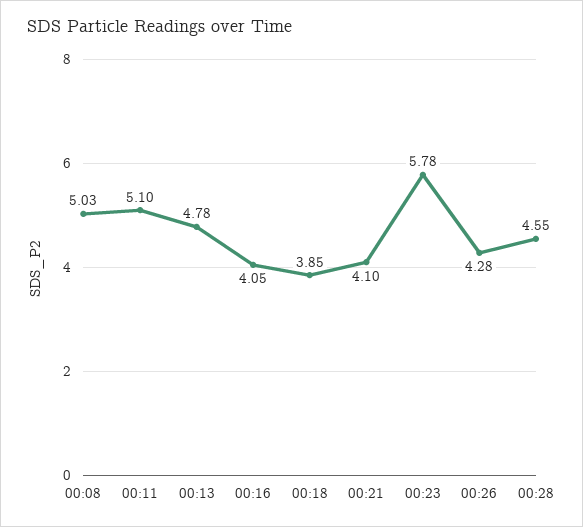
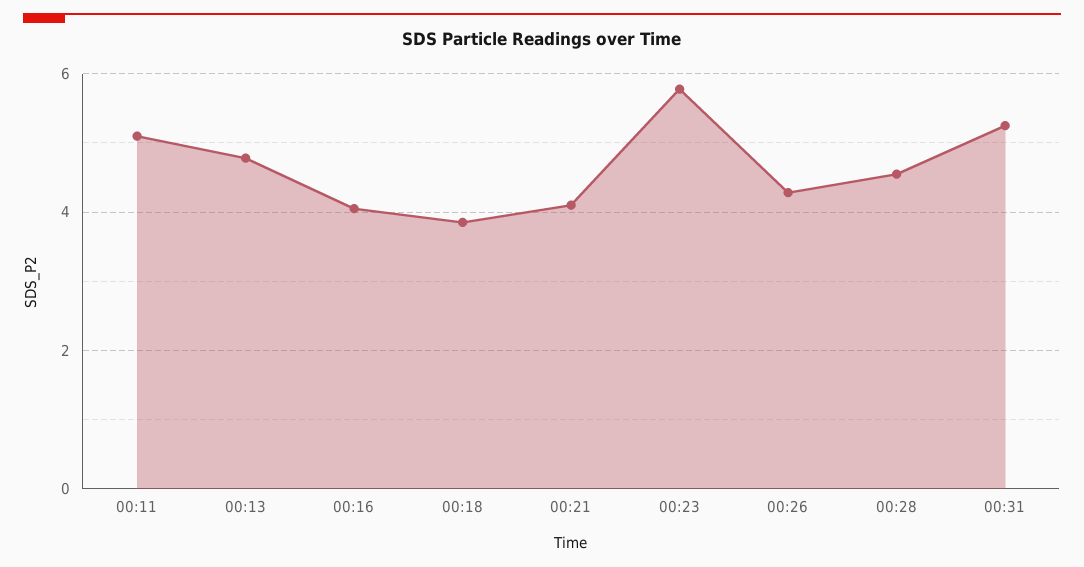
00:08: 5.03 -> none
00:31: none -> 5.2

